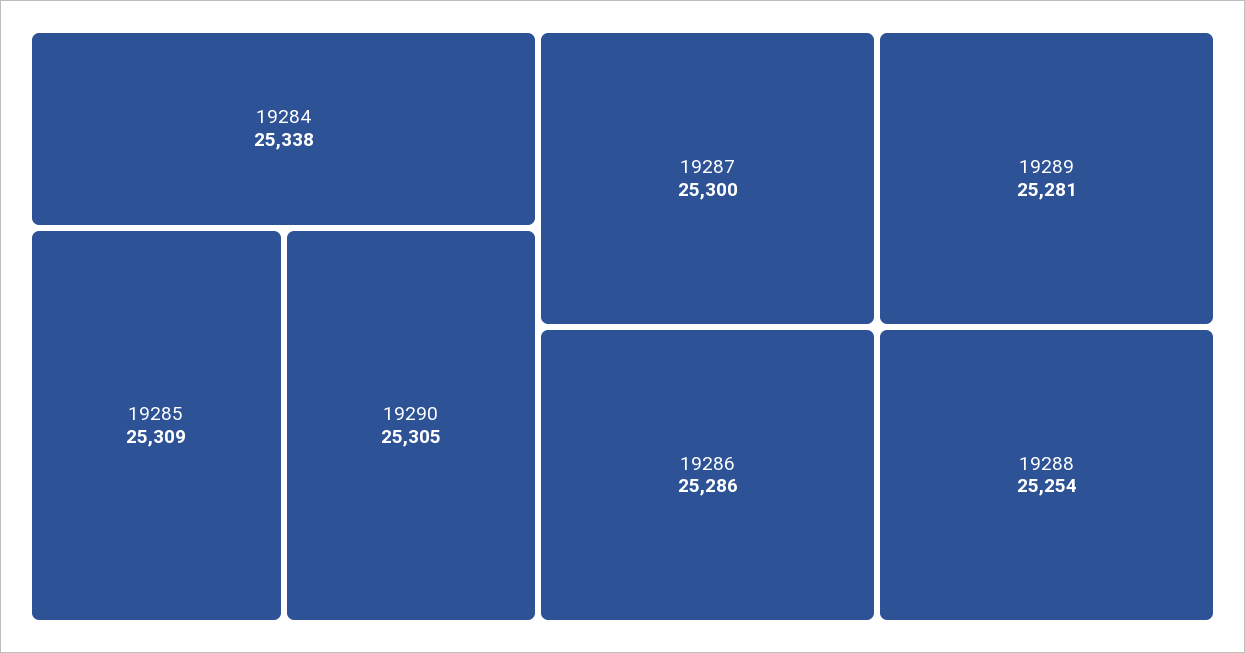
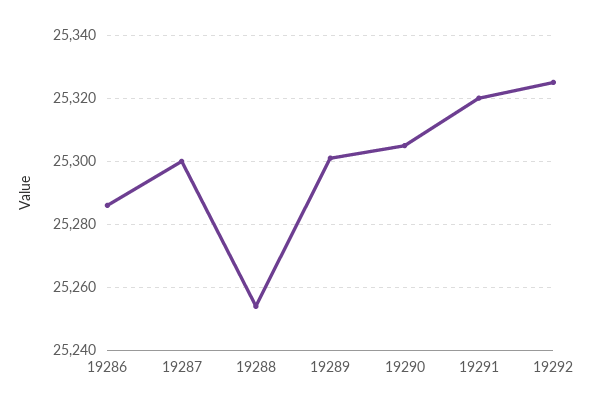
19284: 25338 -> none
19285: 25309 -> none
19289: 25281 -> 25300
19291: none -> 25320
19292: none -> 25325

